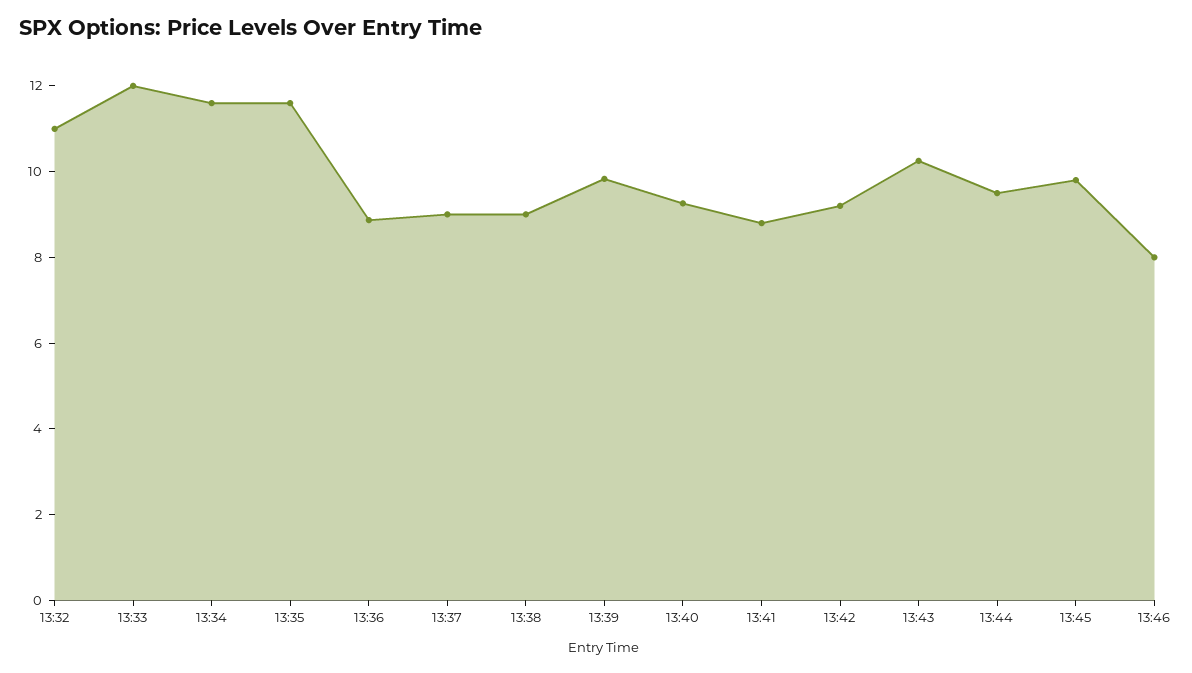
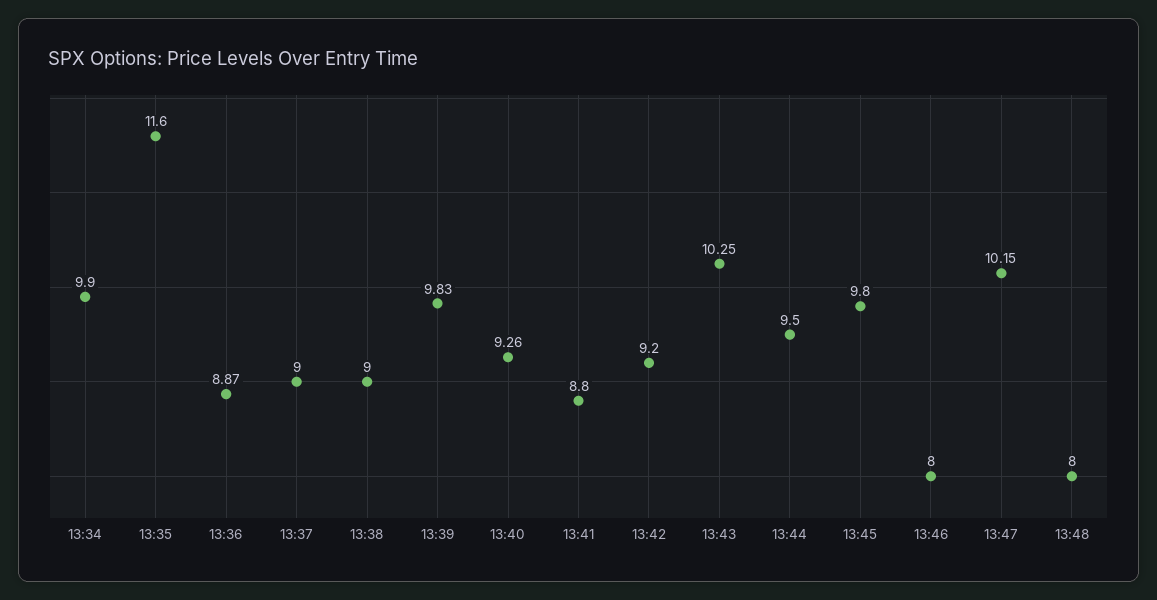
13:32: 11 -> none
13:33: 12 -> none
13:34: 11.5 -> 9.9
13:47: none -> 10.15
13:48: none -> 8

